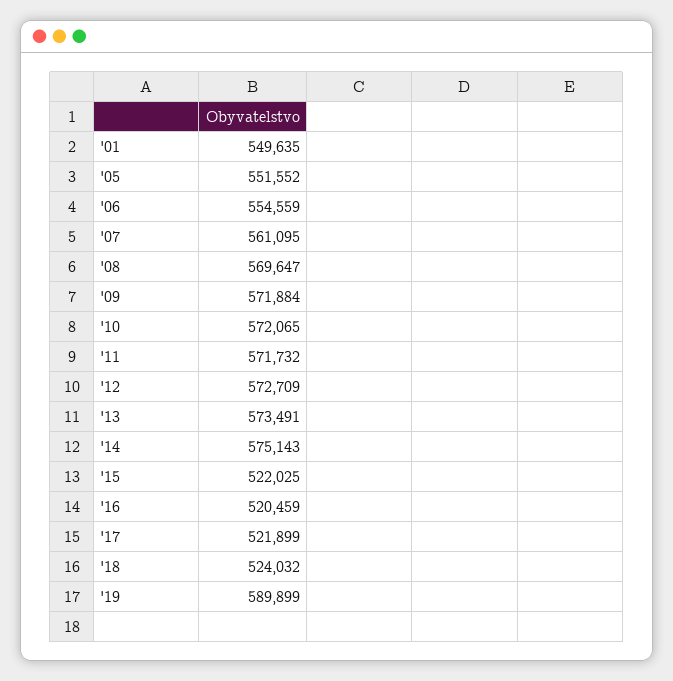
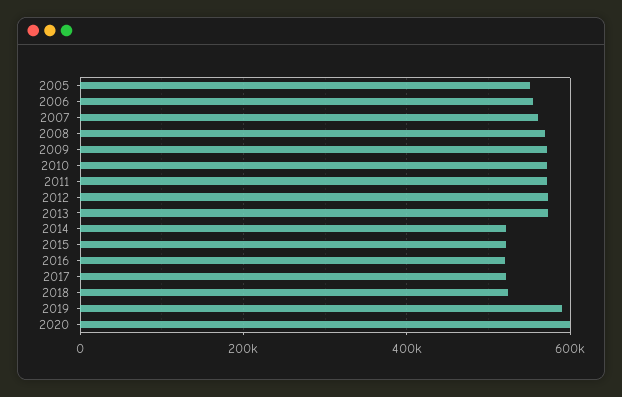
'01: 549635 -> none
'14: 575143 -> 520000
2020: none -> 600000

